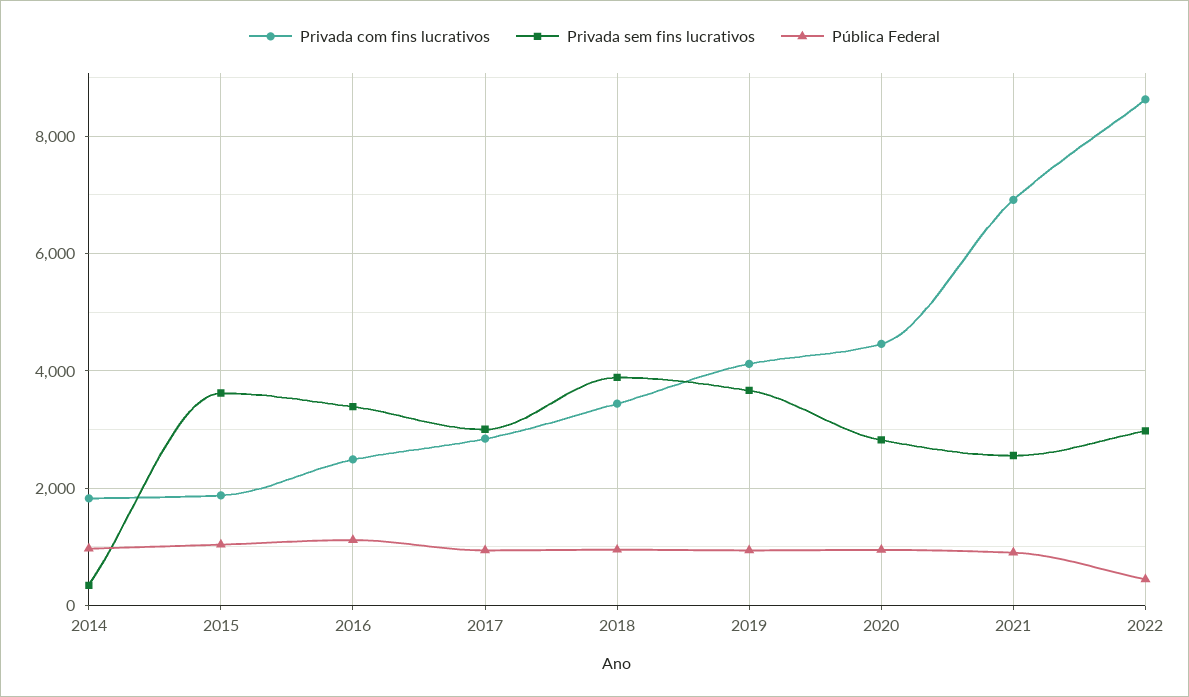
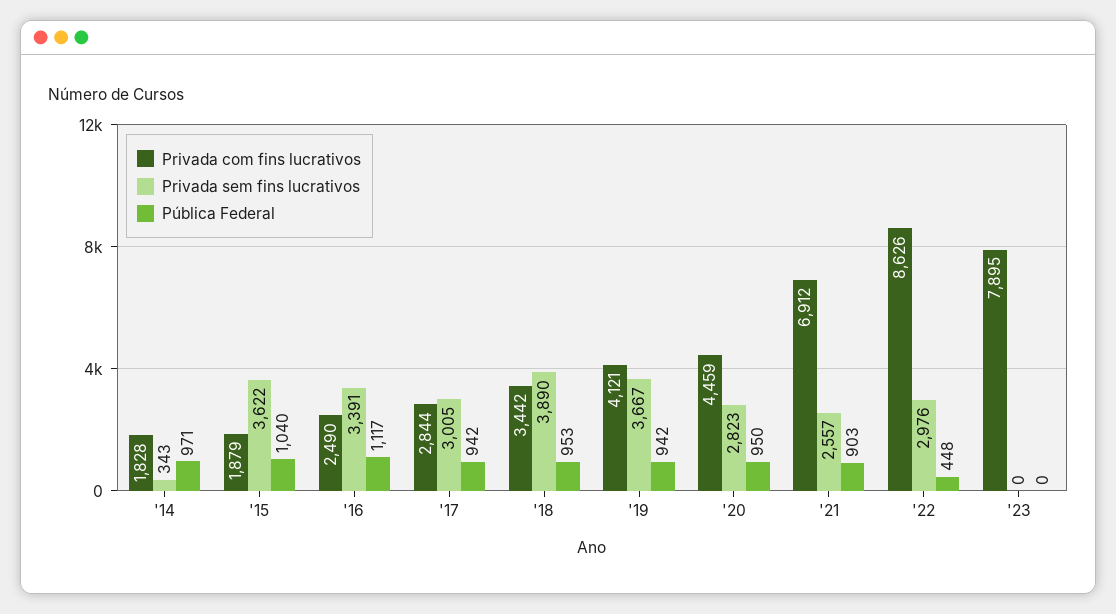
Privada com fins lucrativos, '23: none -> 7895
Privada sem fins lucrativos, '23: none -> 0
Pública Federal, '23: none -> 0

